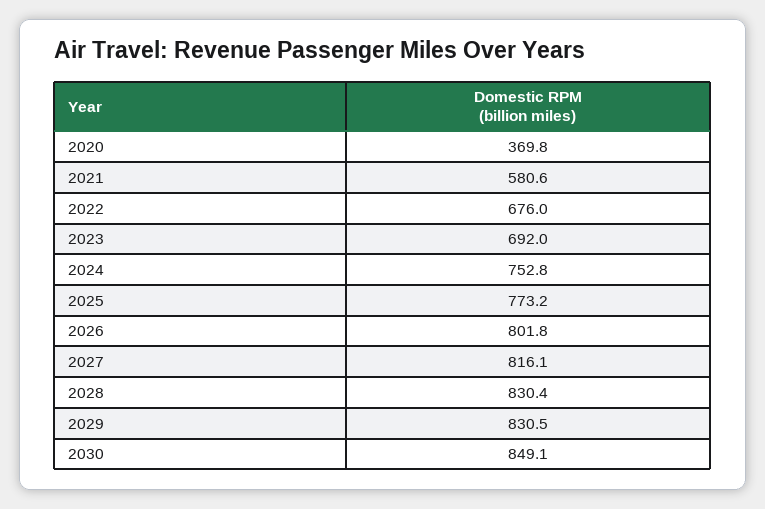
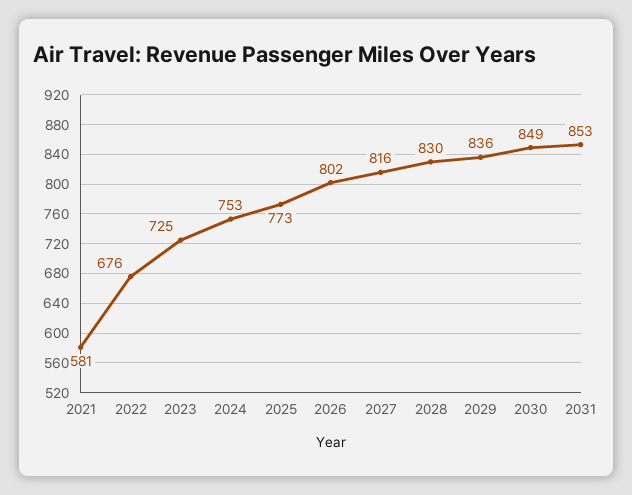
2020: 369.8 -> none
2023: 692 -> 725
2029: 830.5 -> 836
2031: none -> 853

